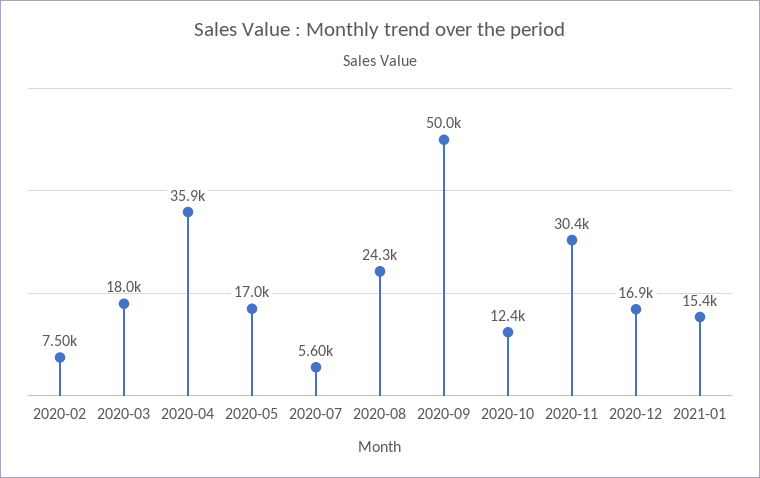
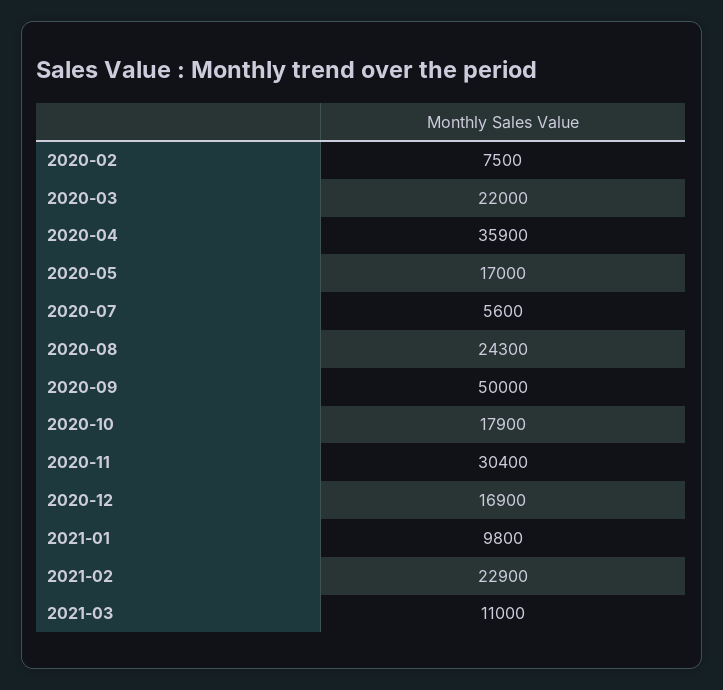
2020-03: 18000 -> 22000
2020-10: 12400 -> 17900
2021-01: 15400 -> 9800
2021-02: none -> 22900
2021-03: none -> 11000

